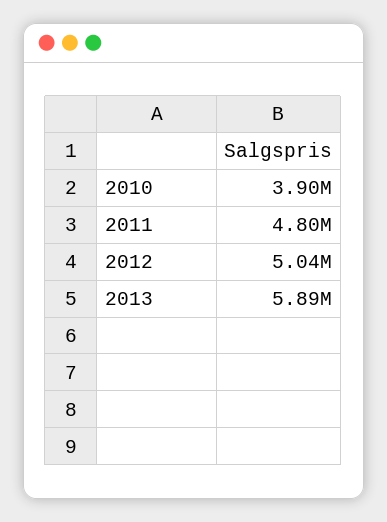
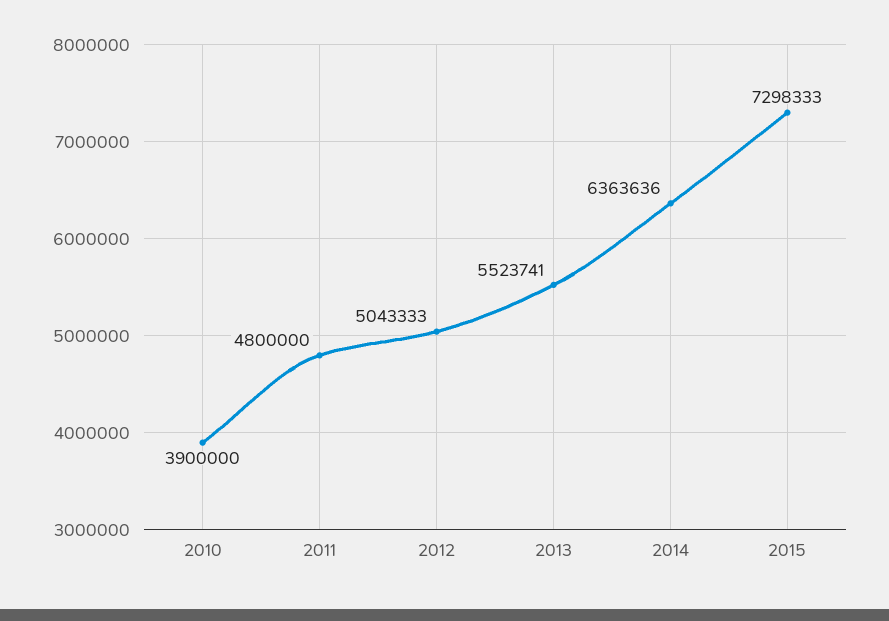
2013: 5890000 -> 5523741
2014: none -> 6363636
2015: none -> 7298333

